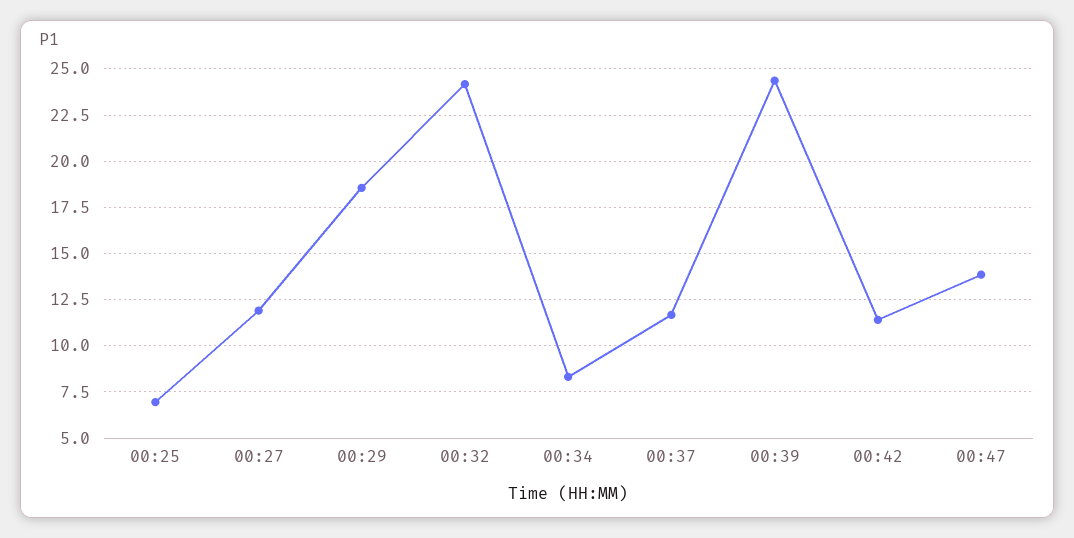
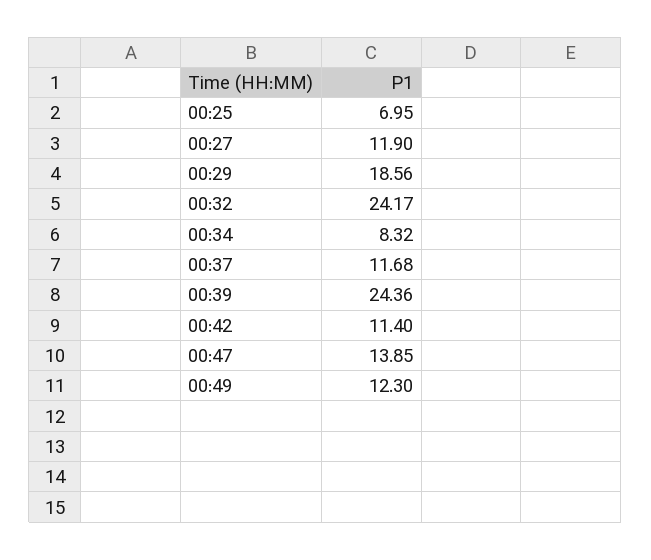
00:49: none -> 12.3

